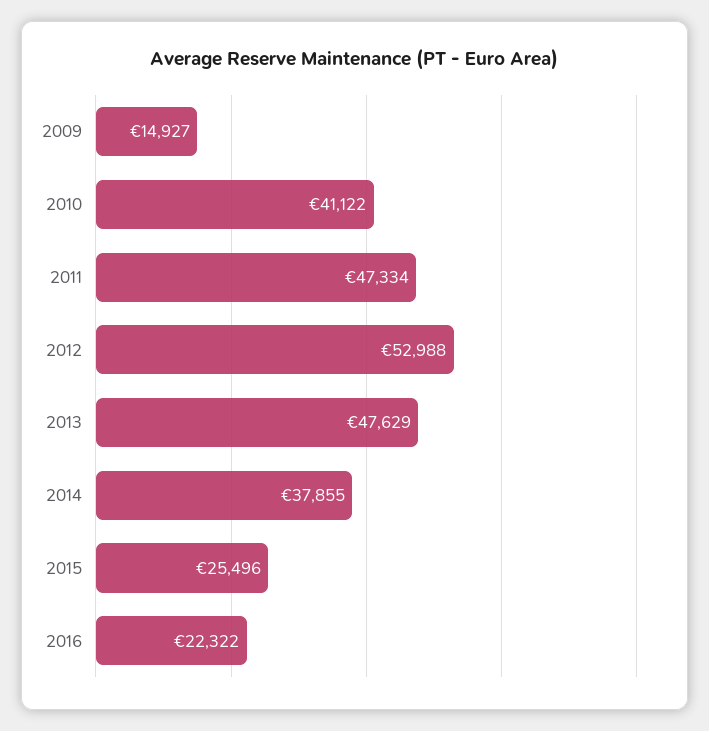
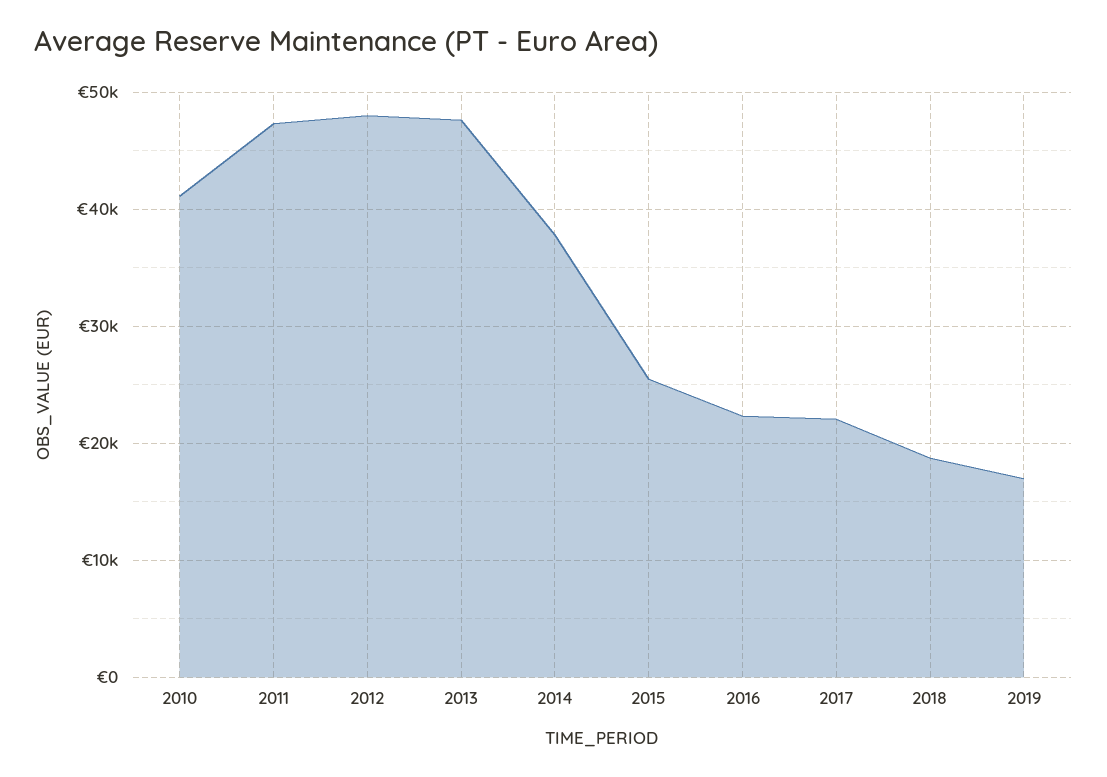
2009: 14927 -> none
2012: 52988 -> 48000
2017: none -> 22000
2018: none -> 19000
2019: none -> 17000

